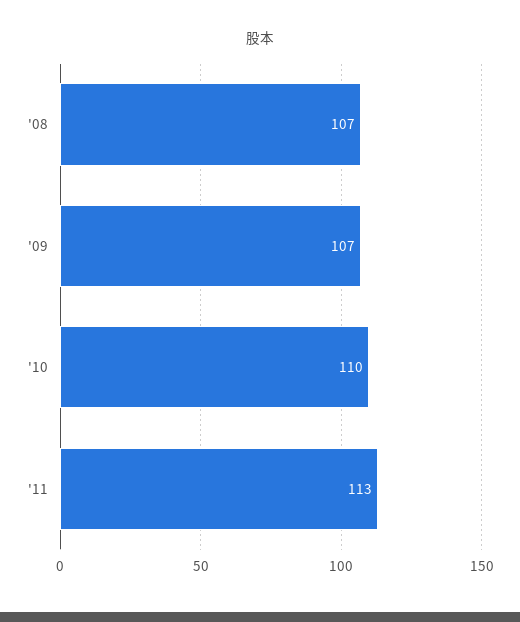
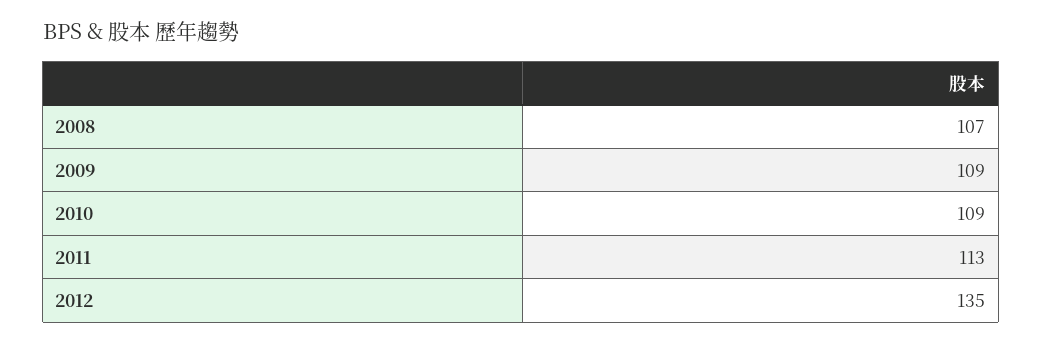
'09: 107 -> 109
'10: 110 -> 109
2012: none -> 135

